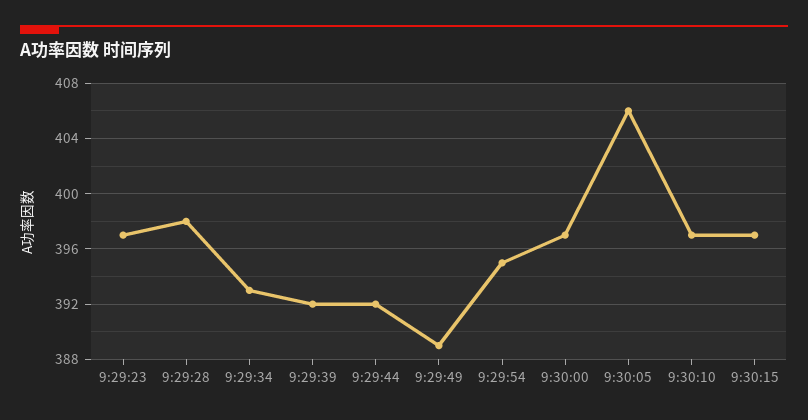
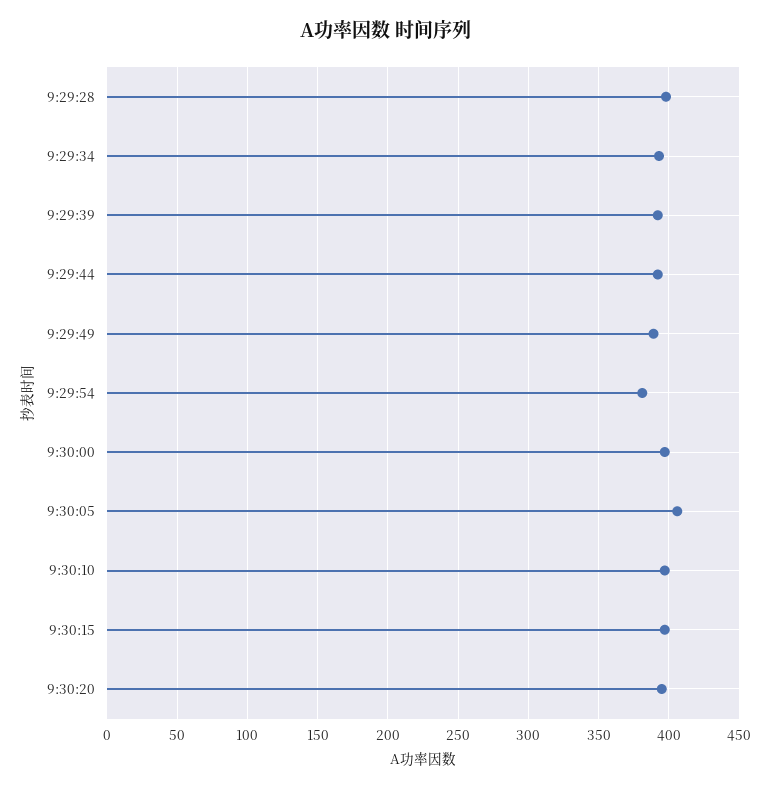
9:29:23: 397 -> none
9:29:54: 395 -> 380
9:30:20: none -> 395

